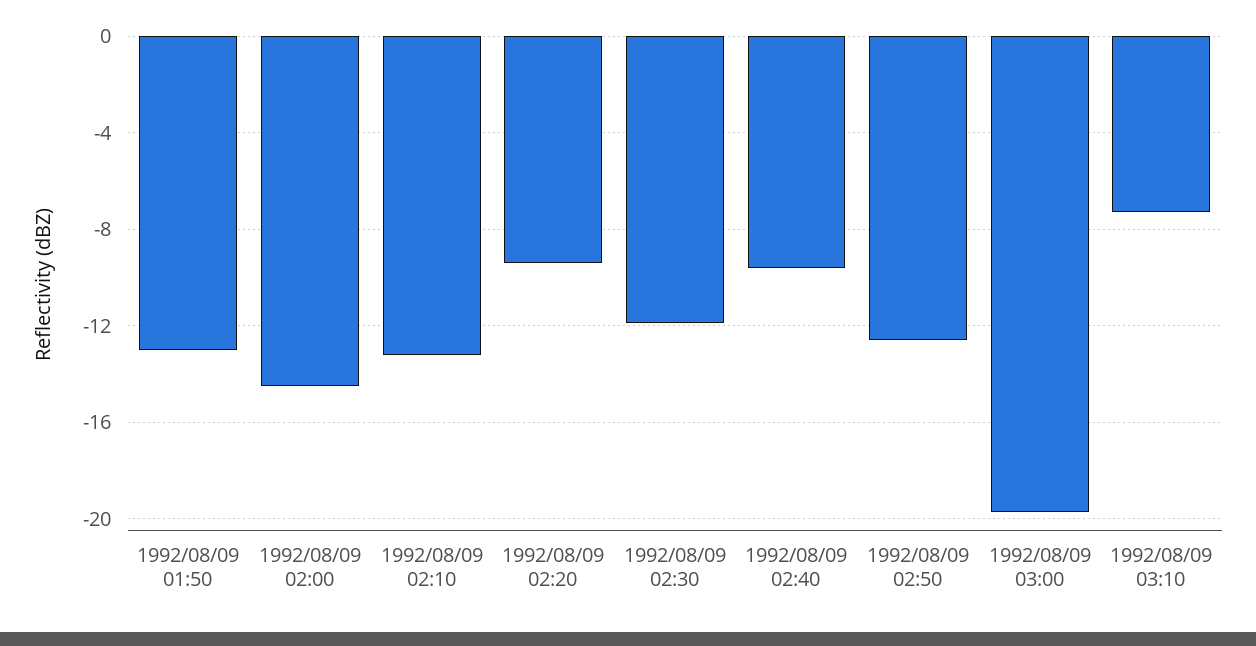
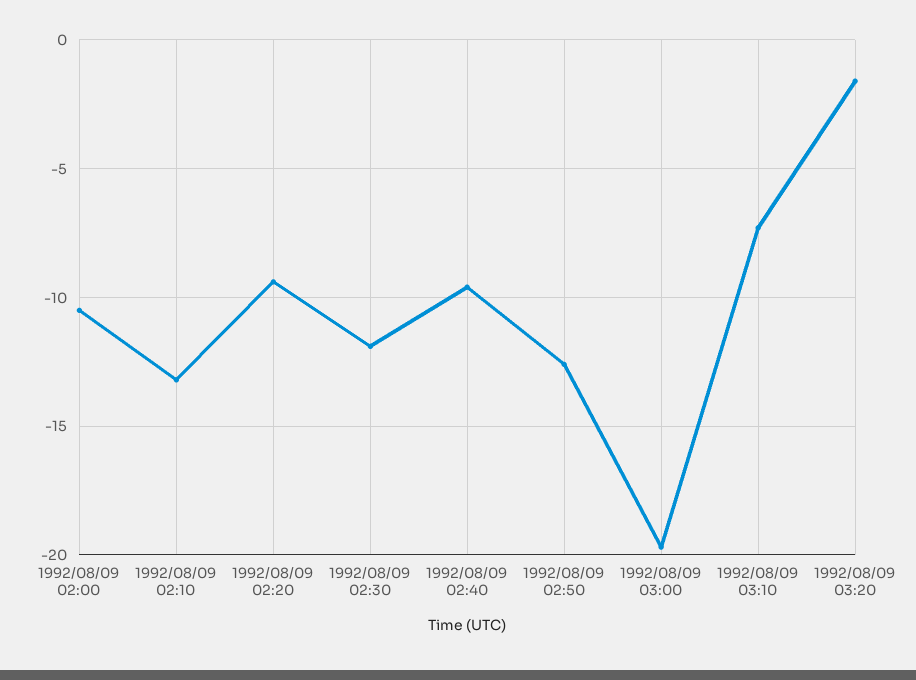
1992/08/09 01:50: -13 -> none
1992/08/09 02:00: -14.5 -> -10.5
1992/08/09 03:20: none -> -1.5

